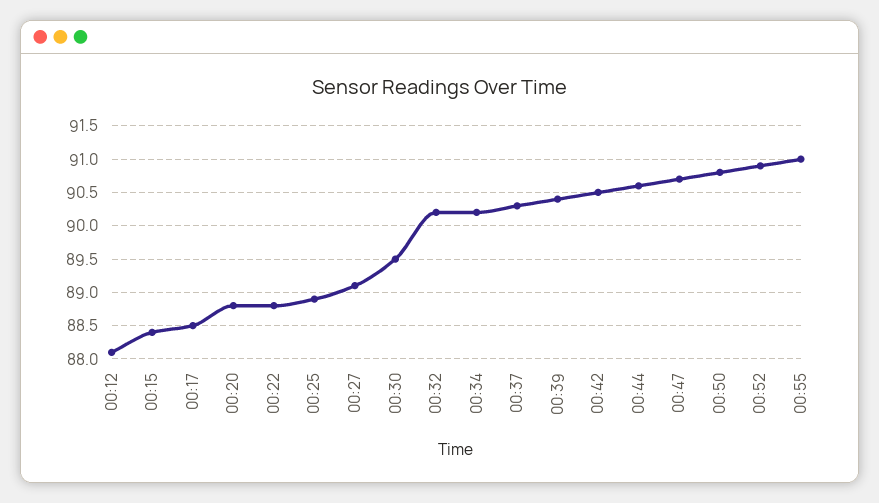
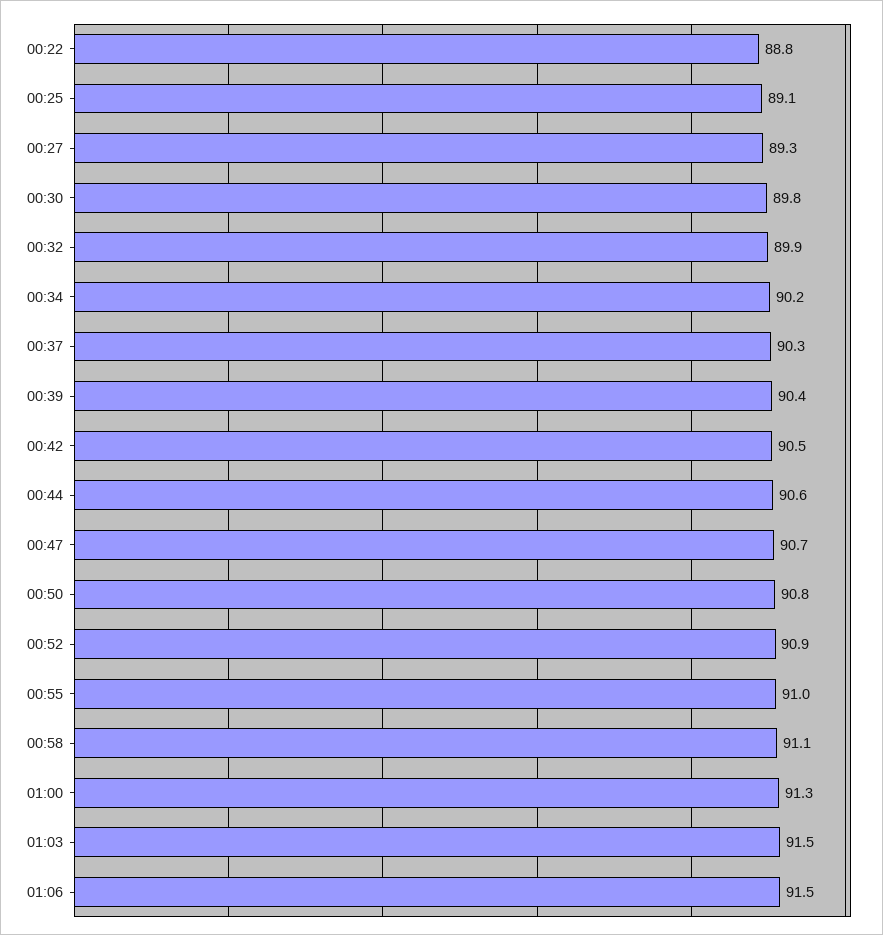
00:12: 88.1 -> none
00:15: 88.4 -> none
00:17: 88.5 -> none
00:20: 88.8 -> none
00:25: 88.9 -> 89.1
00:27: 89.1 -> 89.3
00:30: 89.5 -> 89.8
00:32: 90.2 -> 89.9
00:58: none -> 91.1
01:00: none -> 91.3
01:03: none -> 91.5
01:06: none -> 91.5

